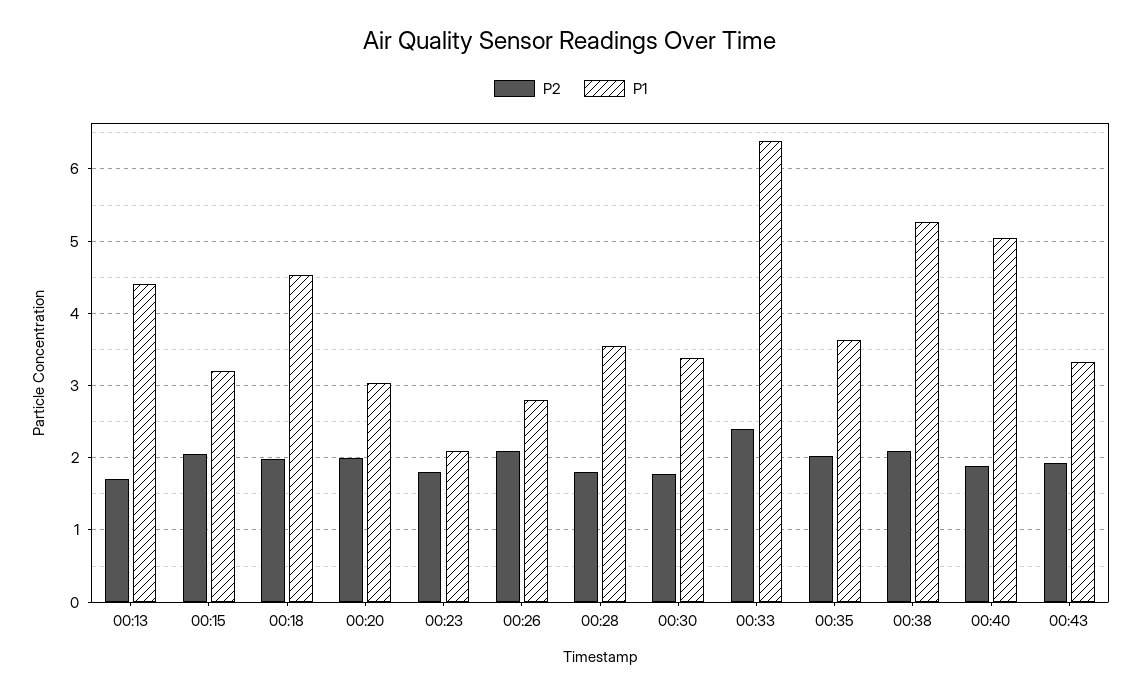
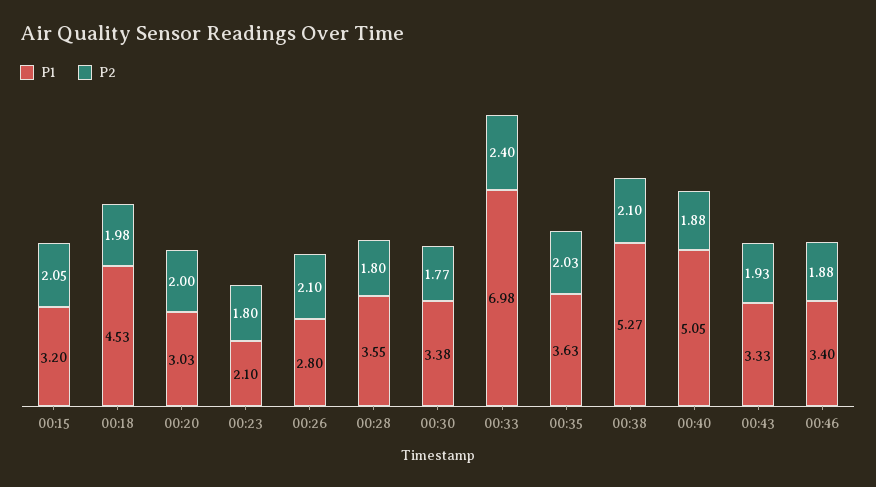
P2, 00:13: 1.7 -> none
P1, 00:13: 4.4 -> none
P1, 00:33: 6.4 -> 6.98
P1, 00:46: none -> 3.4
P2, 00:46: none -> 1.88

